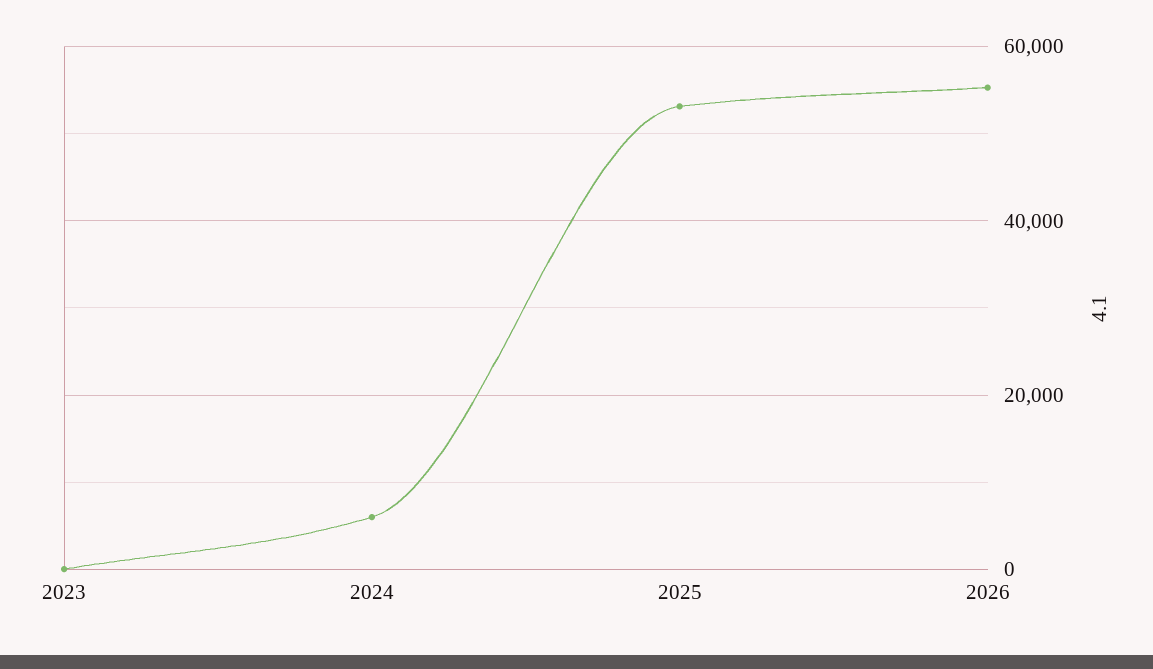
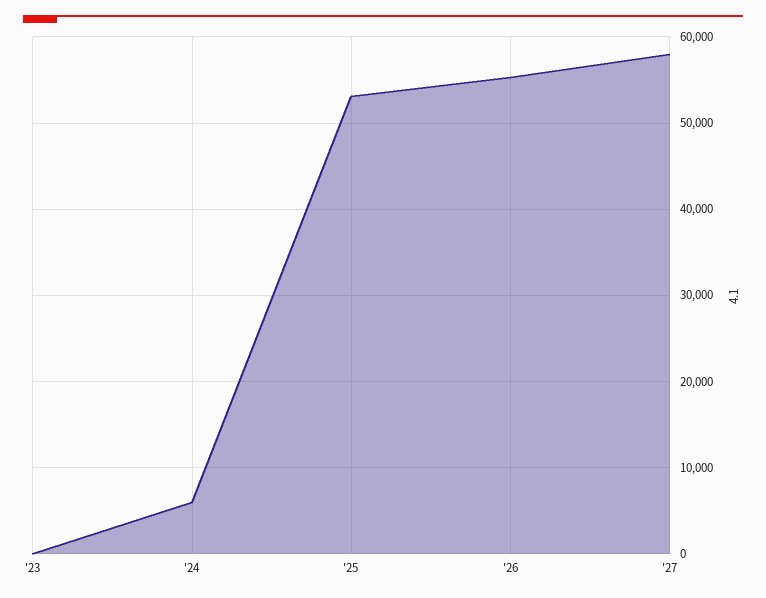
'27: none -> 58000

